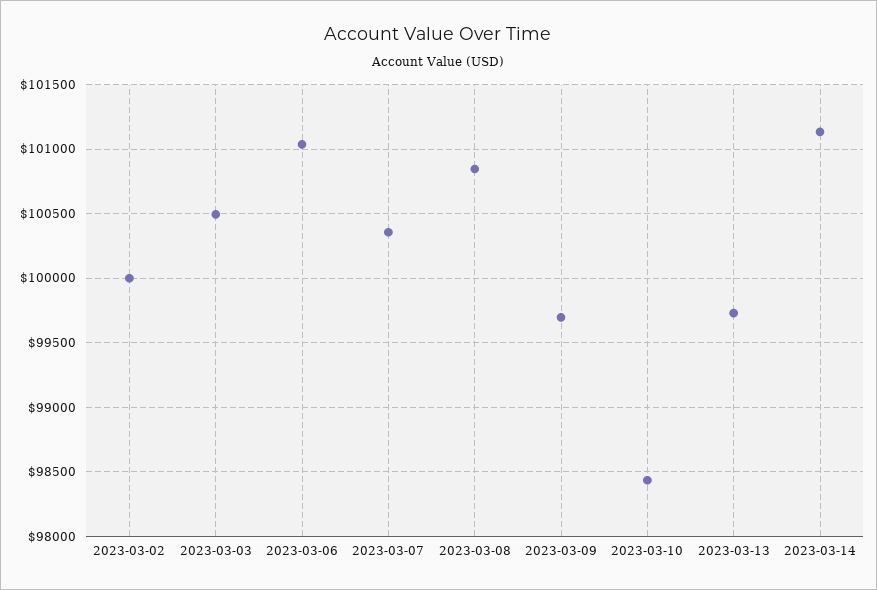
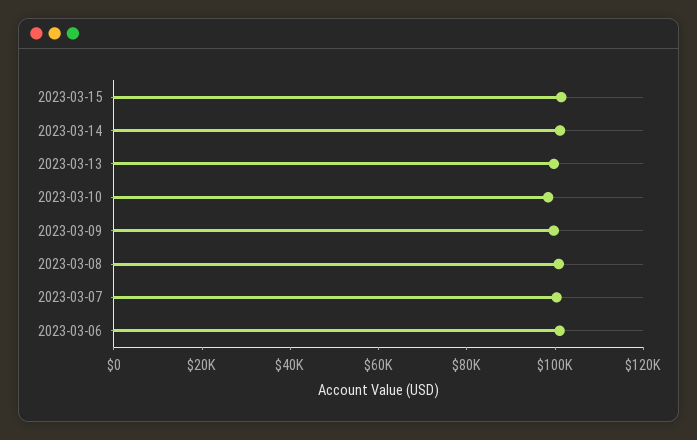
2023-03-02: 100000 -> none
2023-03-03: 100500 -> none
2023-03-15: none -> 100000

